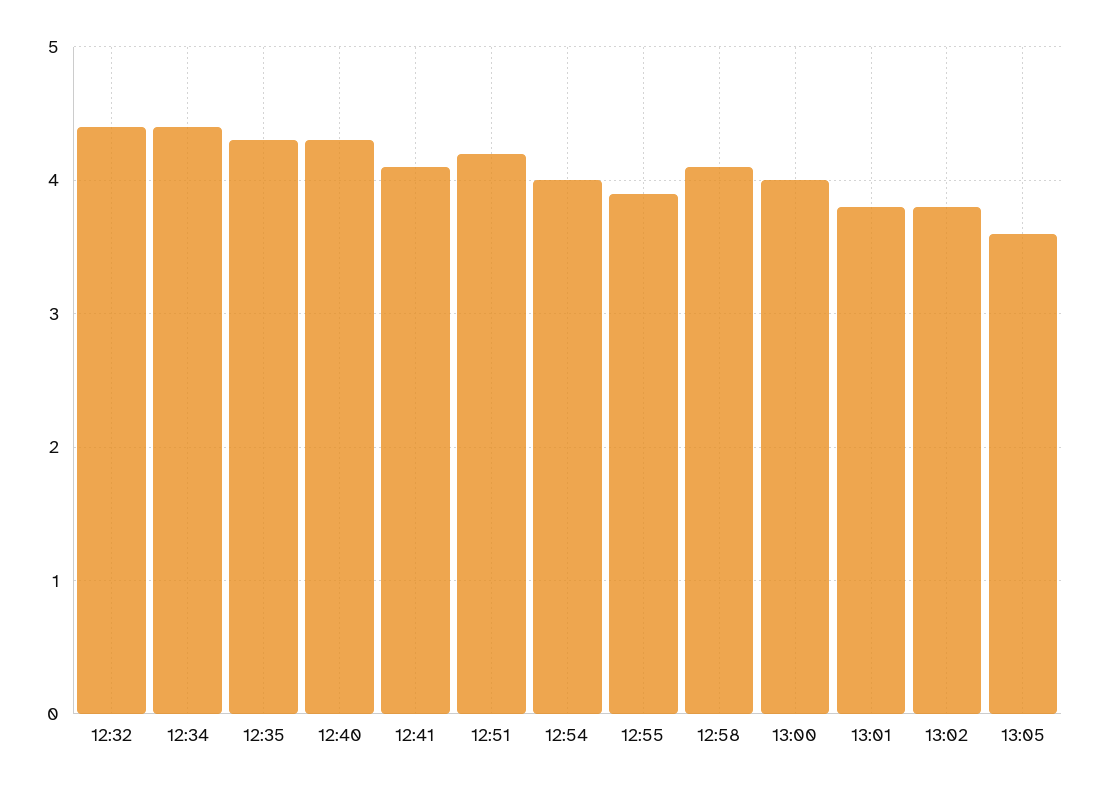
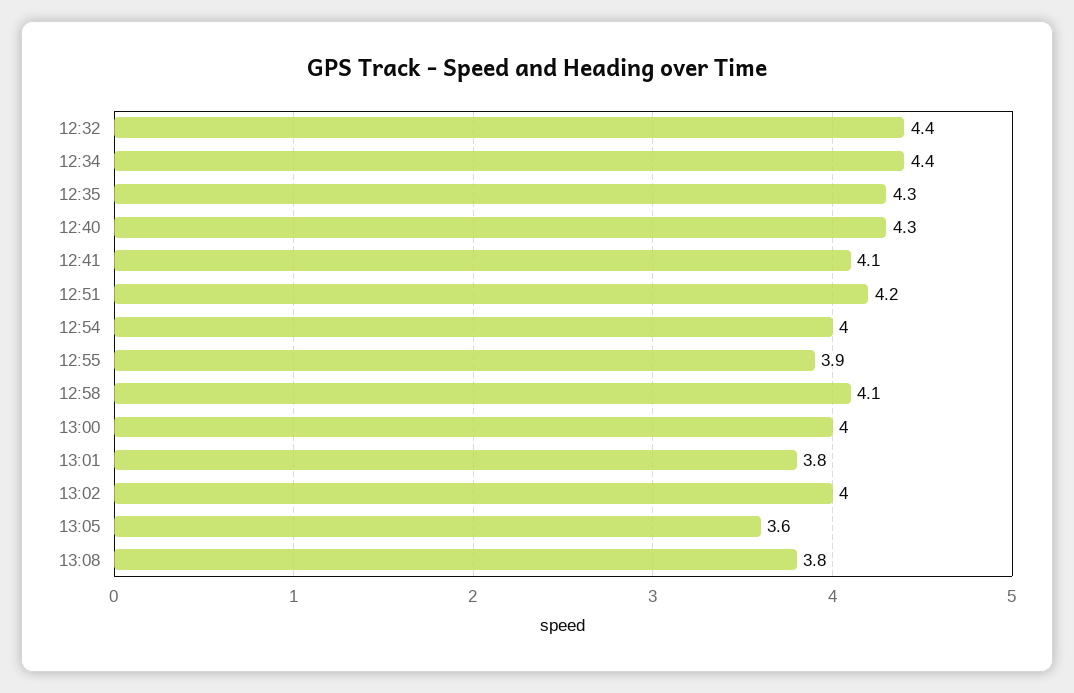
13:02: 3.8 -> 4
13:08: none -> 3.8

